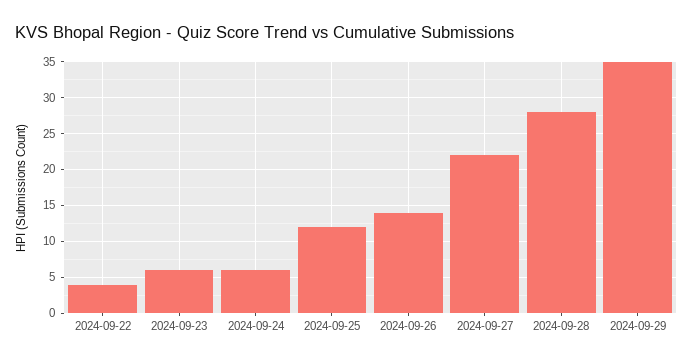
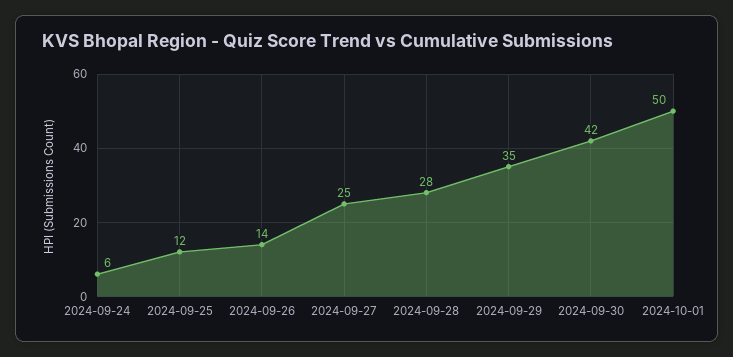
2024-09-22: 4 -> none
2024-09-23: 6 -> none
2024-09-27: 22 -> 25
2024-09-30: none -> 42
2024-10-01: none -> 50

